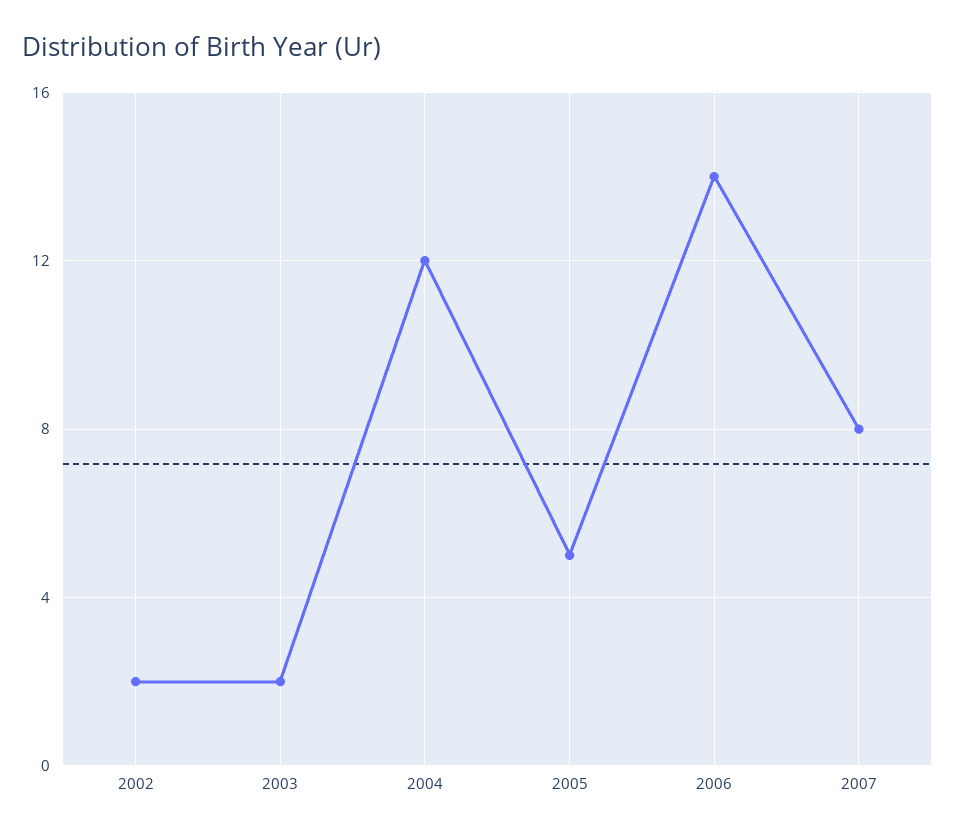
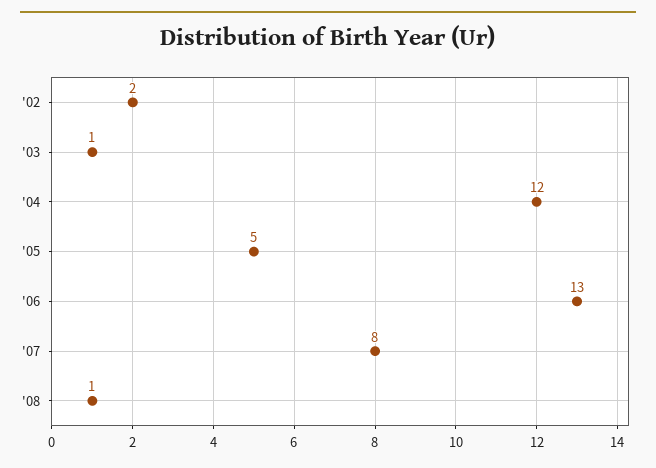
2003: 2 -> 1
2006: 14 -> 13
'08: none -> 1

